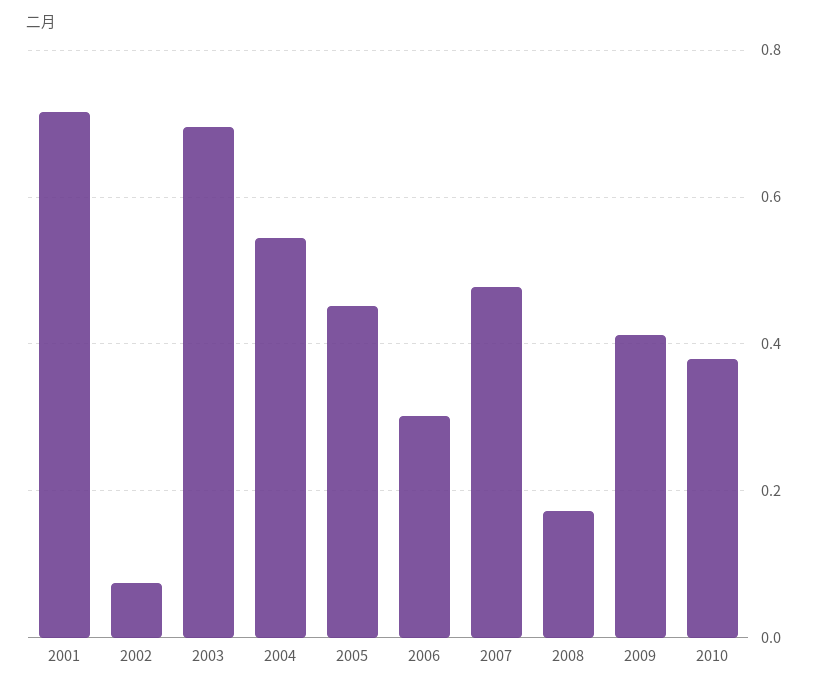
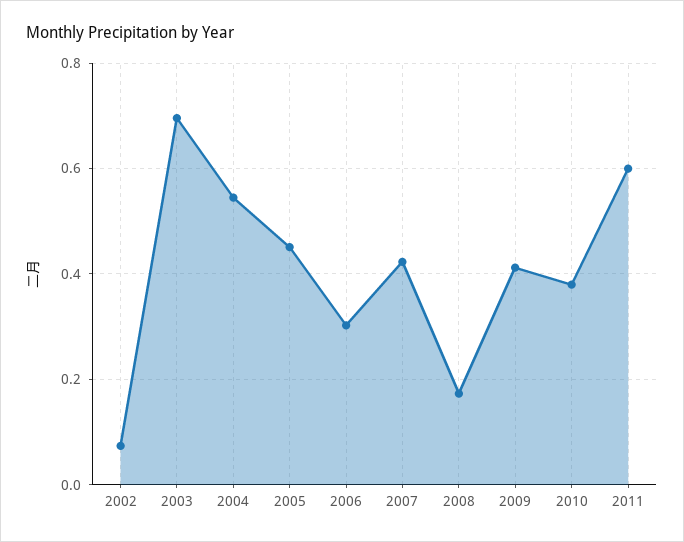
2001: 0.72 -> none
2007: 0.48 -> 0.42
2011: none -> 0.6

